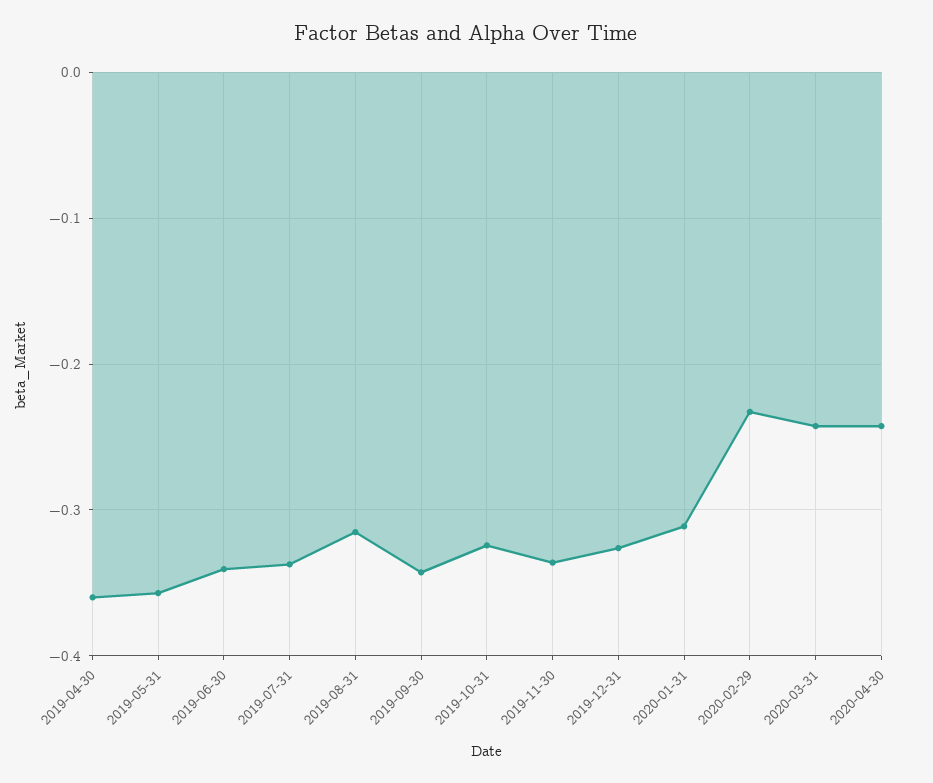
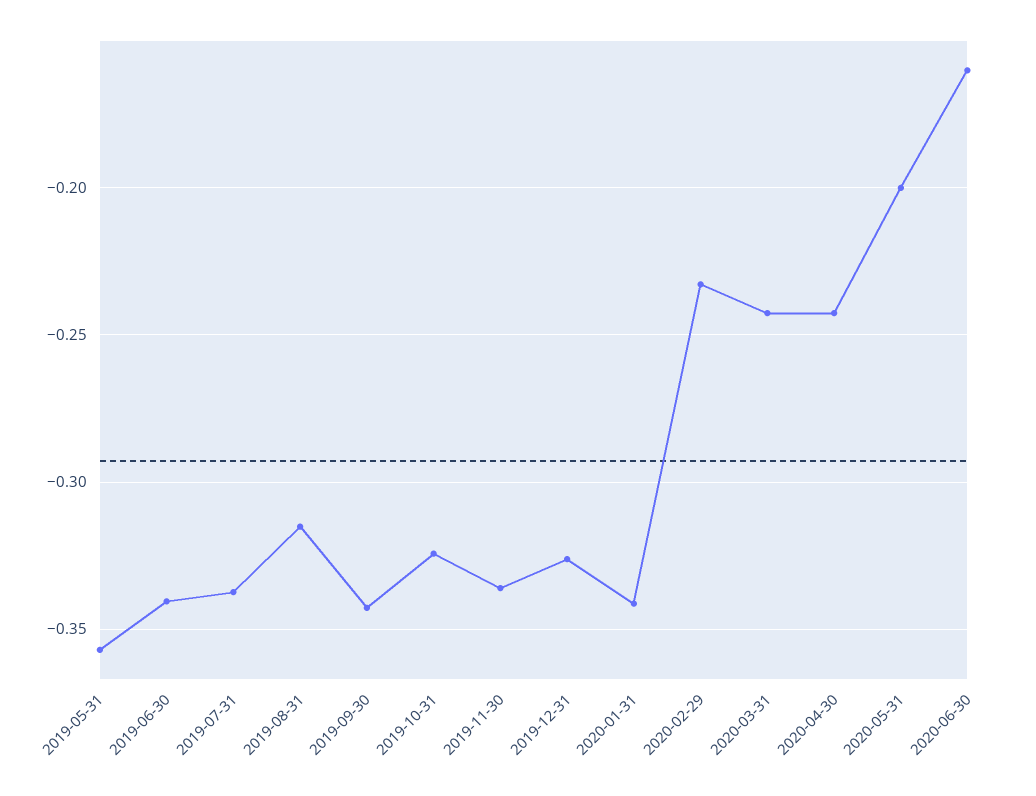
2019-04-30: -0.36 -> none
2020-01-31: -0.31 -> -0.34
2020-05-31: none -> -0.2
2020-06-30: none -> -0.16

